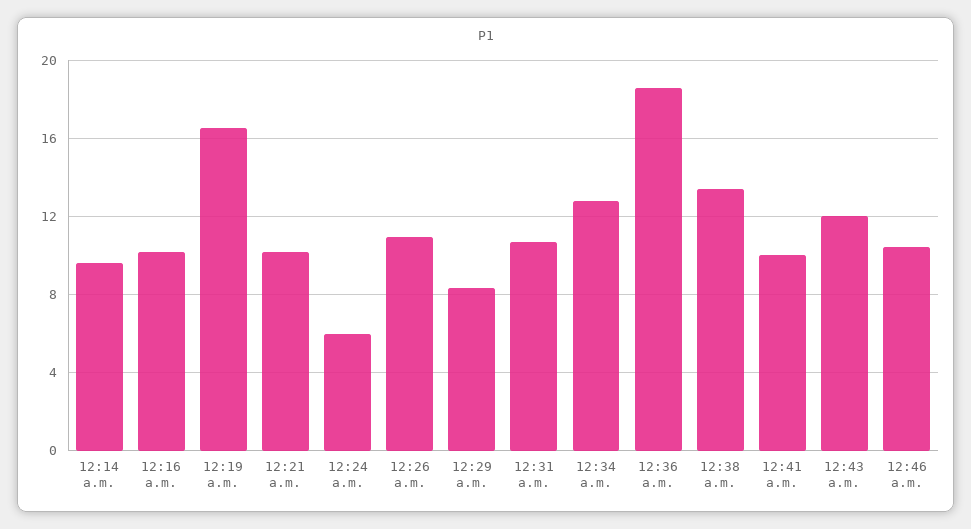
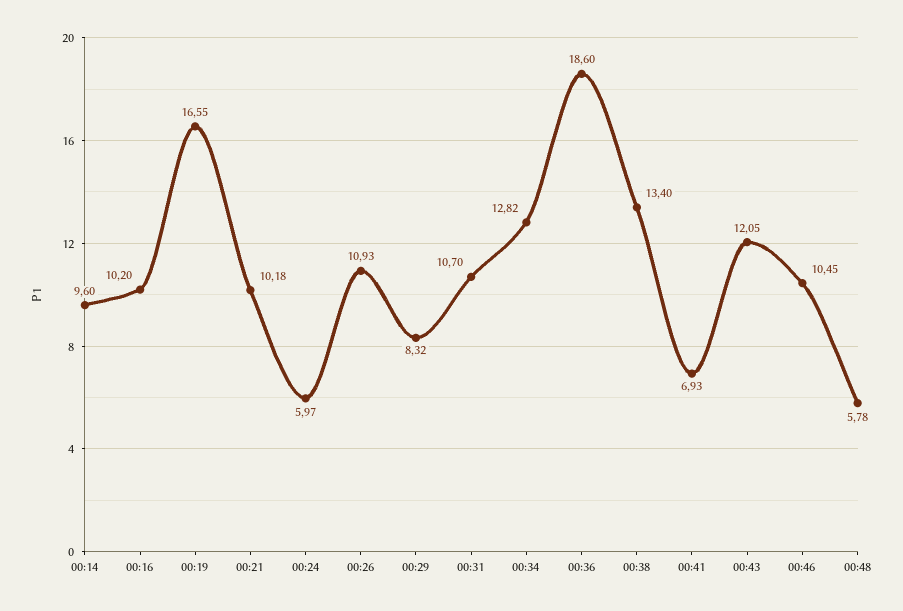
12:41 a.m.: 10 -> 6.93
00:48: none -> 5.78

